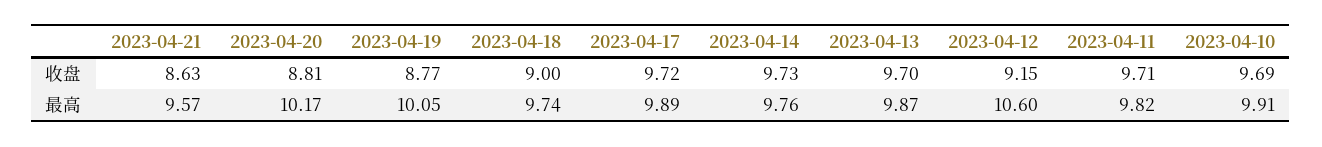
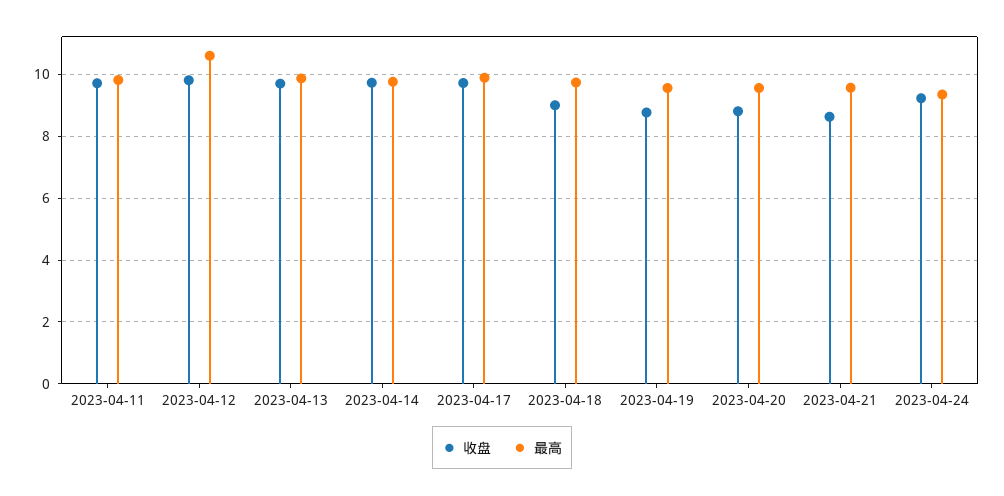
收盘, 2023-04-12: 9.15 -> 9.8
收盘, 2023-04-10: 9.69 -> none
最高, 2023-04-20: 10.17 -> 9.6
最高, 2023-04-19: 10.05 -> 9.6
最高, 2023-04-10: 9.91 -> none
收盘, 2023-04-24: none -> 9.2
最高, 2023-04-24: none -> 9.4

